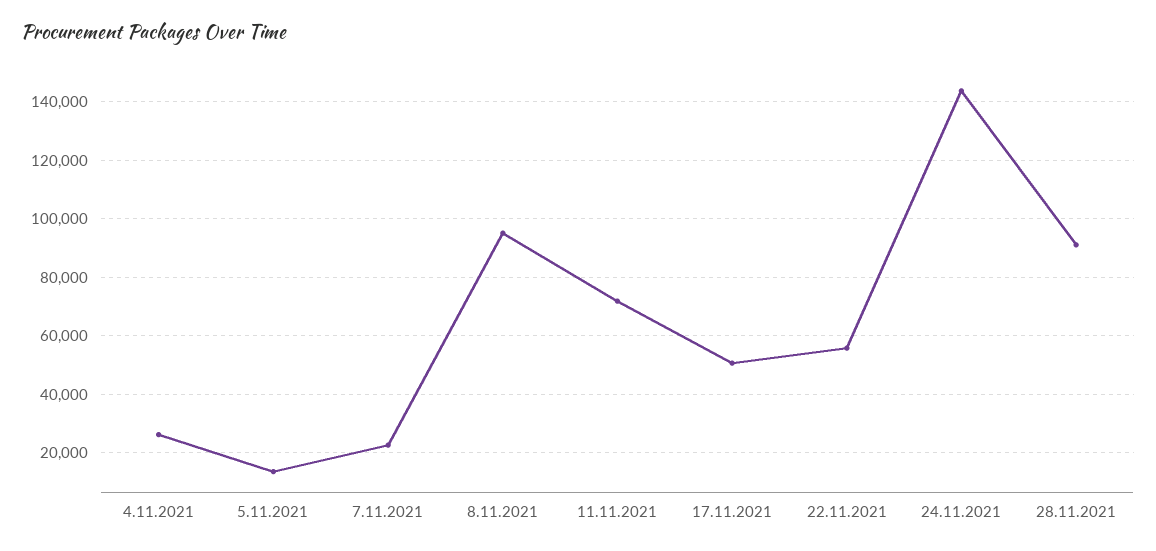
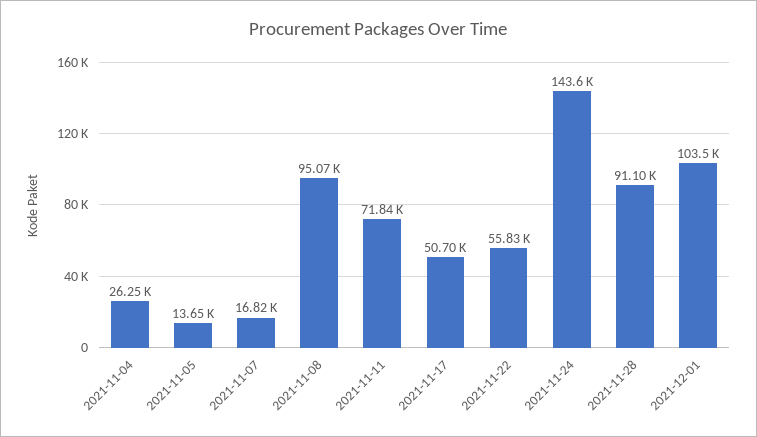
7.11.2021: 22500 -> 16820
2021-12-01: none -> 103500

